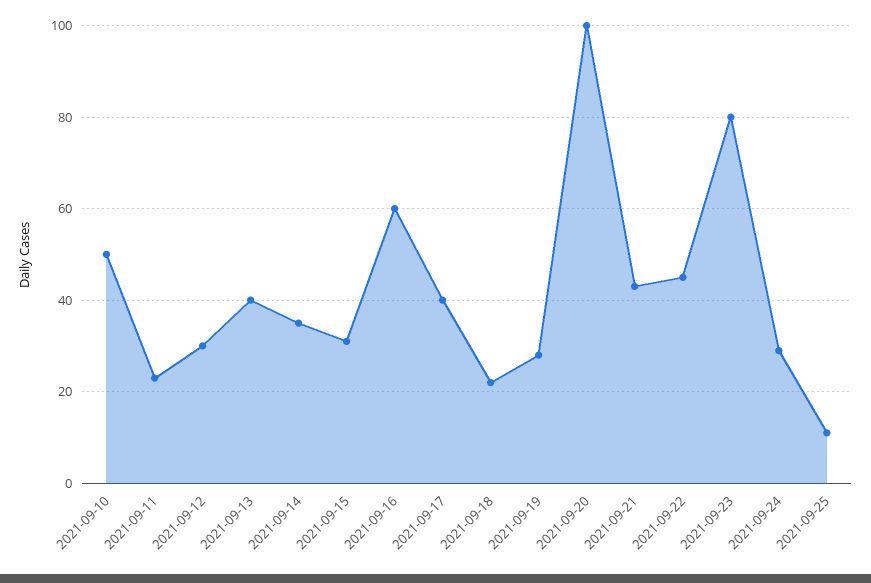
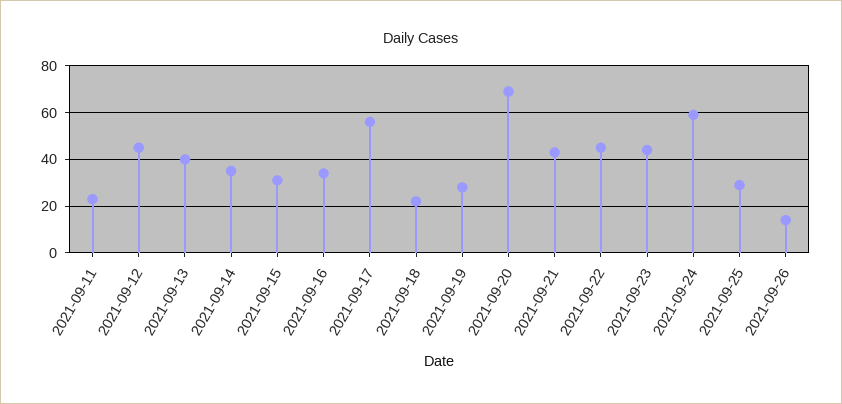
2021-09-10: 50 -> none
2021-09-12: 30 -> 45
2021-09-16: 60 -> 35
2021-09-17: 40 -> 55
2021-09-20: 100 -> 70
2021-09-23: 80 -> 45
2021-09-24: 30 -> 60
2021-09-25: 10 -> 30
2021-09-26: none -> 15

